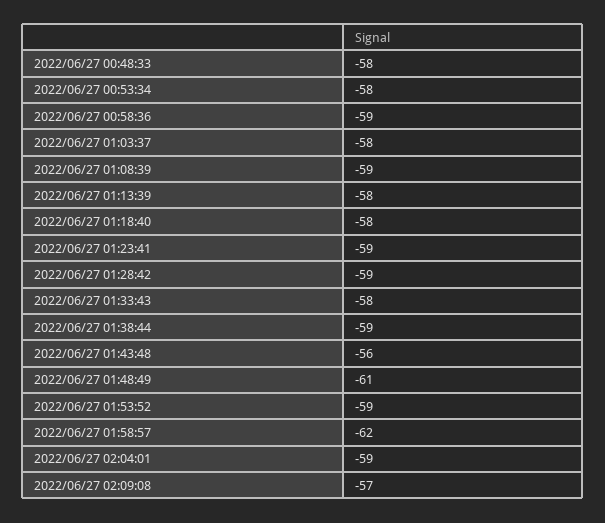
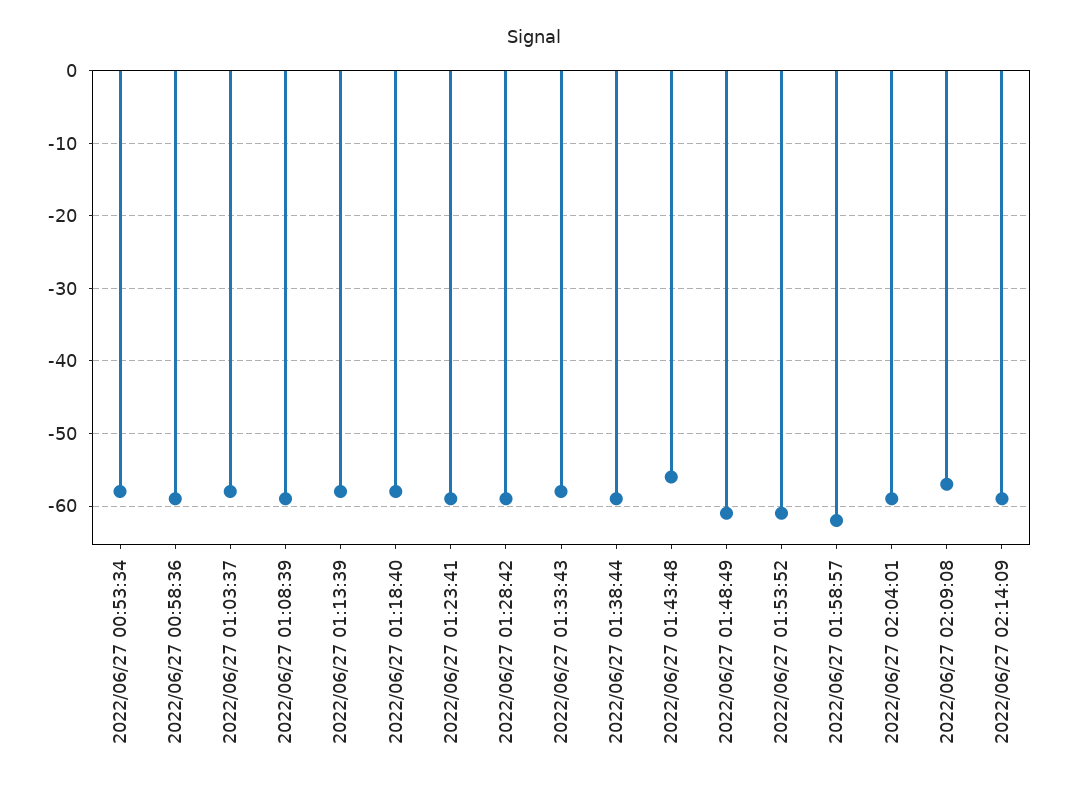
2022/06/27 00:48:33: -58 -> none
2022/06/27 01:53:52: -59 -> -61
2022/06/27 02:14:09: none -> -59

